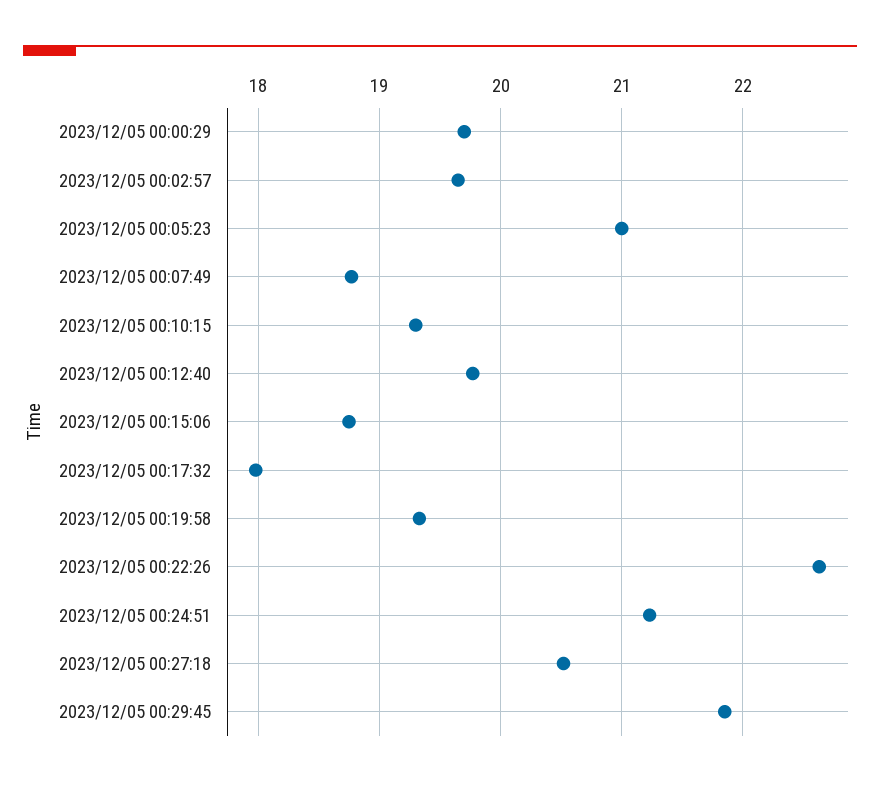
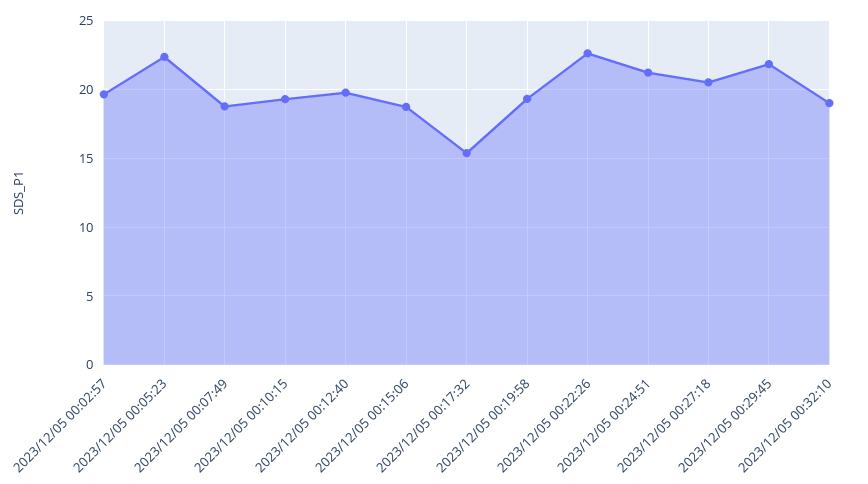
2023/12/05 00:00:29: 19.7 -> none
2023/12/05 00:05:23: 21 -> 22.5
2023/12/05 00:17:32: 18 -> 15.5
2023/12/05 00:32:10: none -> 19

